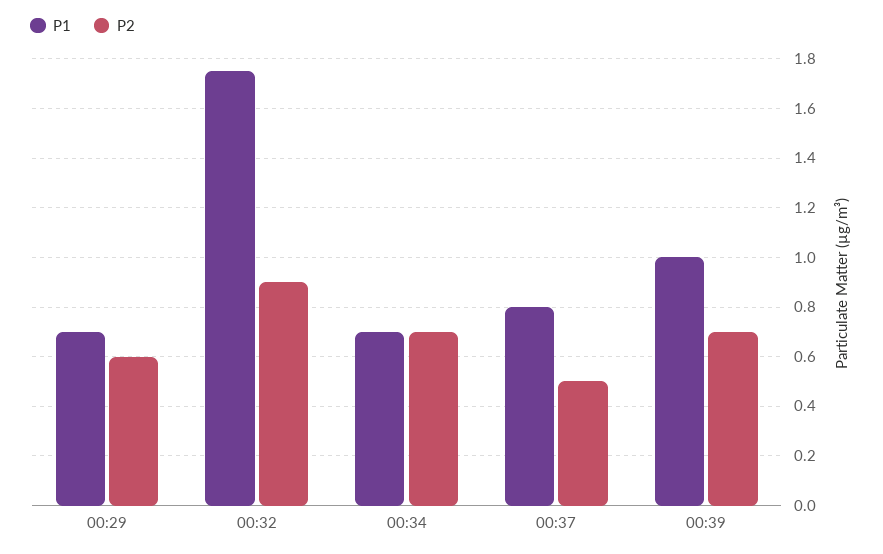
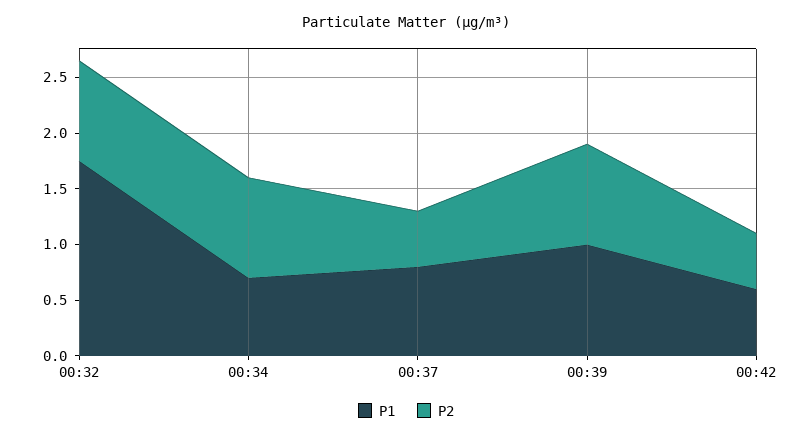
P1, 00:29: 0.7 -> none
P2, 00:29: 0.6 -> none
P2, 00:34: 0.7 -> 0.9
P2, 00:39: 0.7 -> 0.9
P1, 00:42: none -> 0.6
P2, 00:42: none -> 0.5

